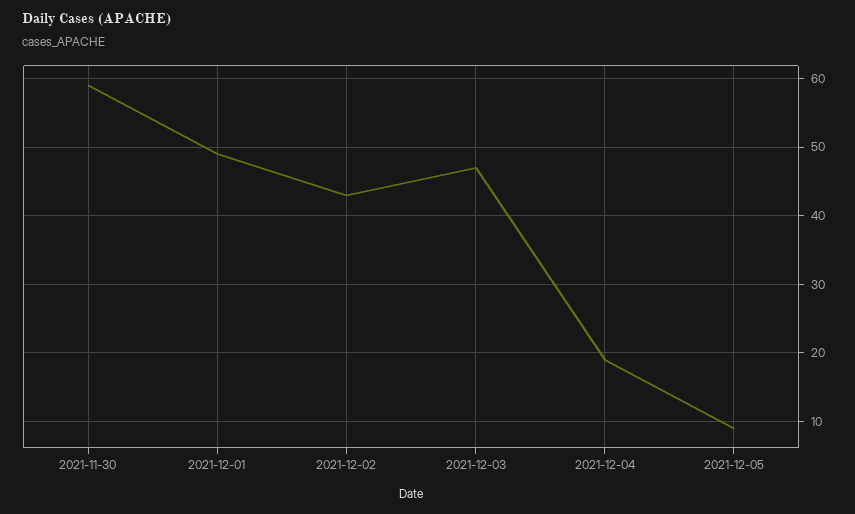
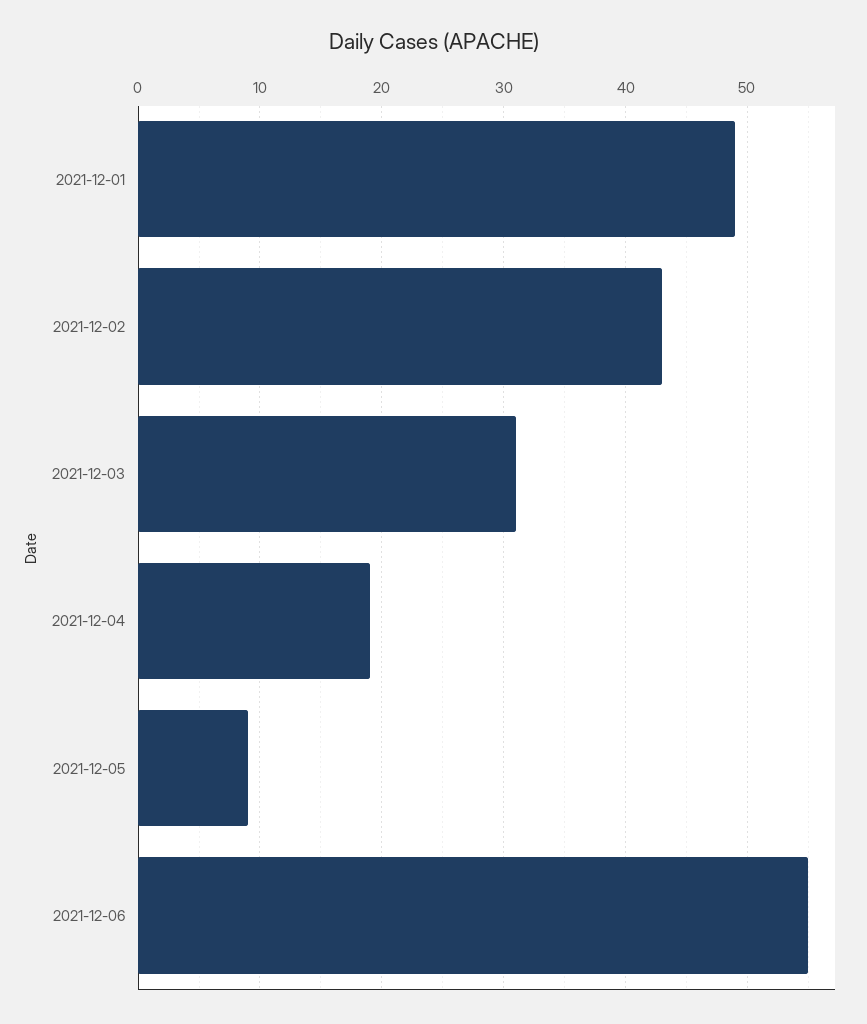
2021-11-30: 59 -> none
2021-12-03: 47 -> 31
2021-12-06: none -> 55

